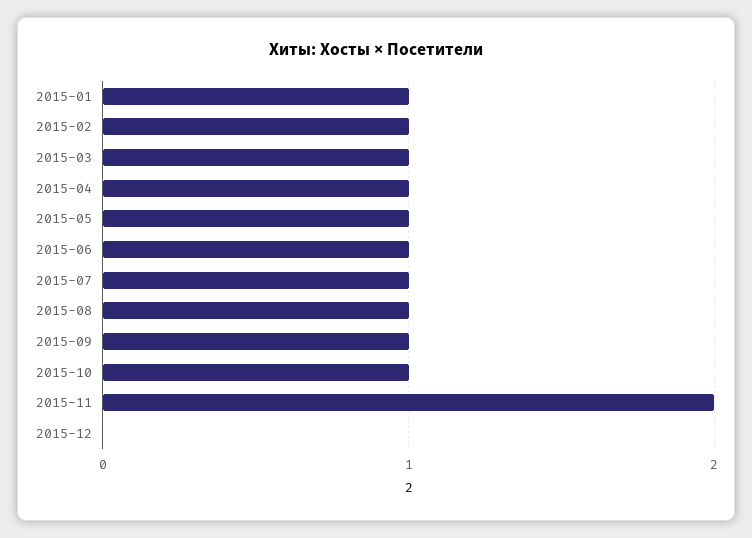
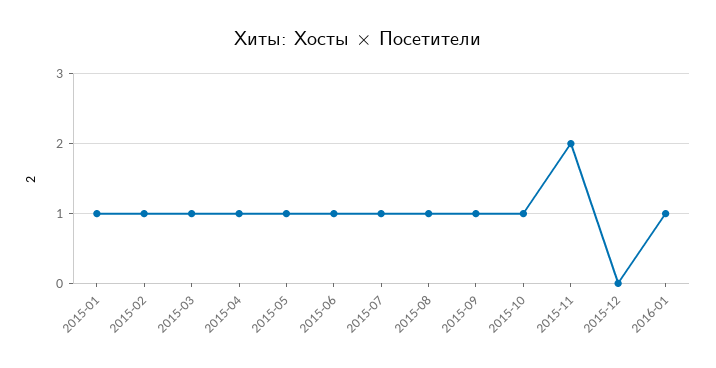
2016-01: none -> 1

